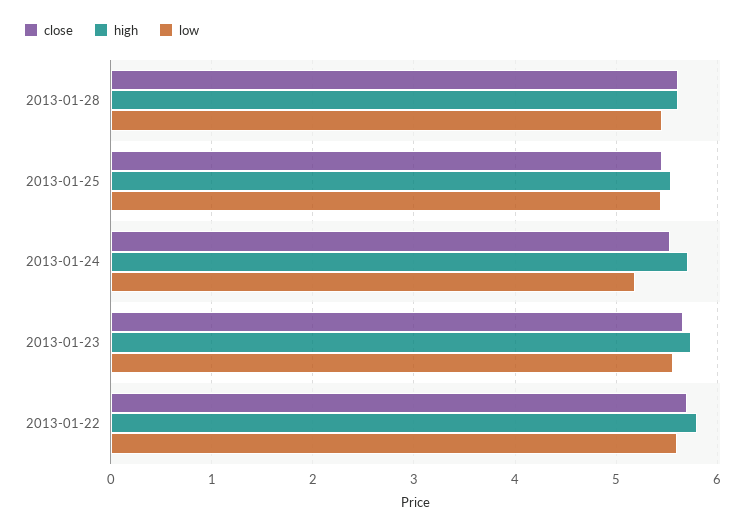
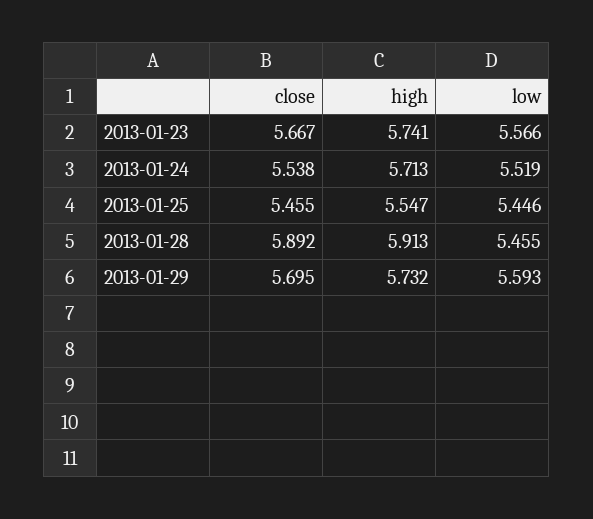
close, 2013-01-28: 5.6 -> 5.892
high, 2013-01-28: 5.6 -> 5.913
low, 2013-01-24: 5.2 -> 5.519
close, 2013-01-22: 5.7 -> none
high, 2013-01-22: 5.8 -> none
low, 2013-01-22: 5.6 -> none
close, 2013-01-29: none -> 5.695
high, 2013-01-29: none -> 5.732
low, 2013-01-29: none -> 5.593

